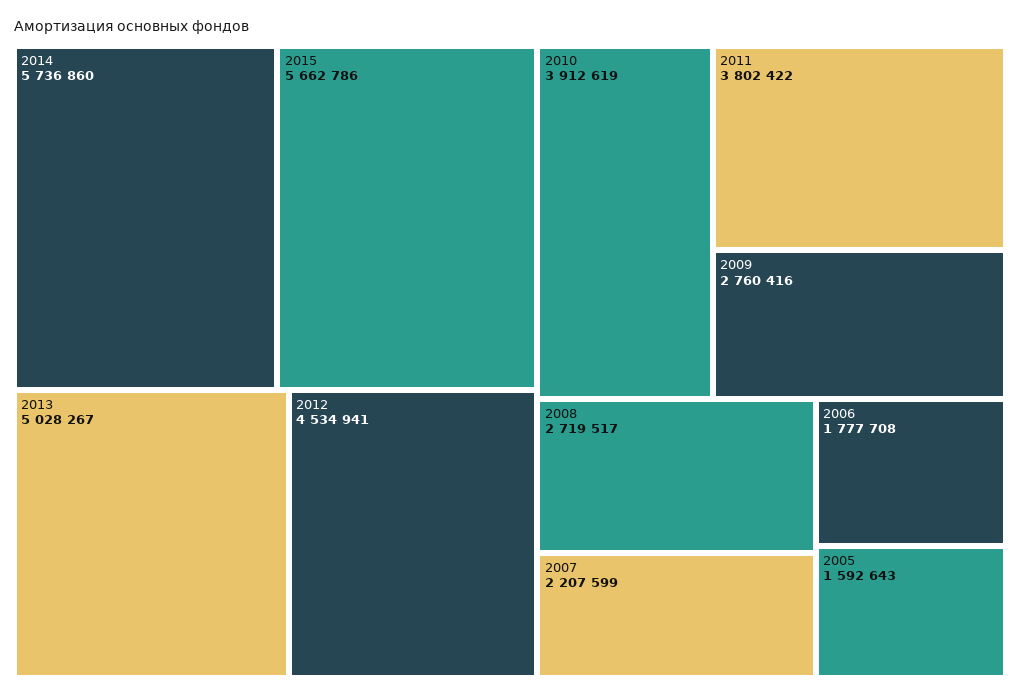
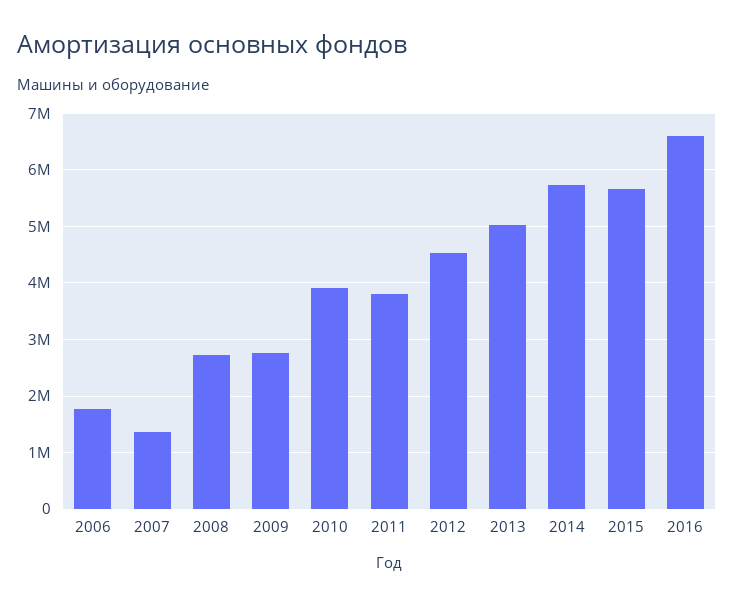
2007: 2207599 -> 1400000
2005: 1592643 -> none
2016: none -> 6600000

